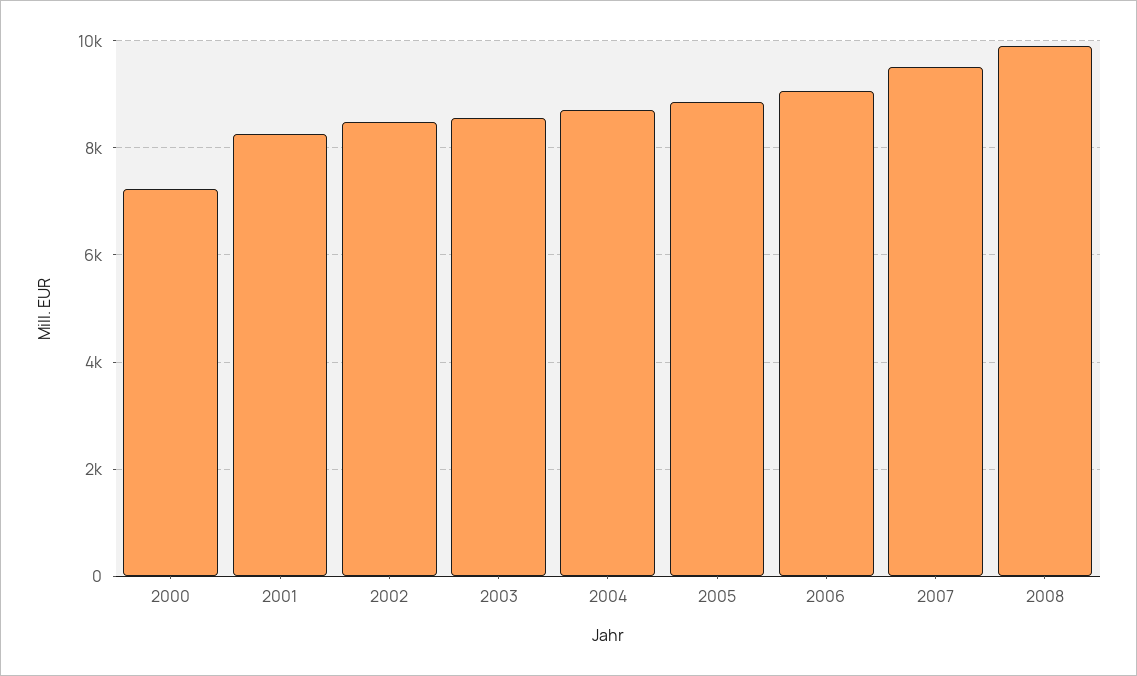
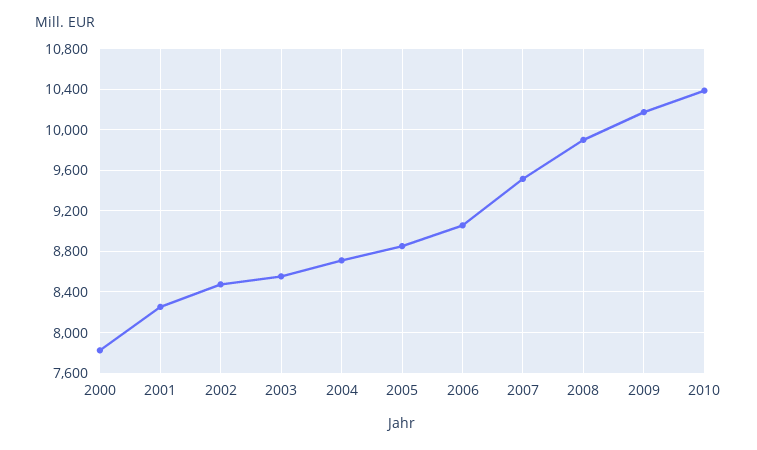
2000: 7200 -> 7800
2009: none -> 10200
2010: none -> 10400

